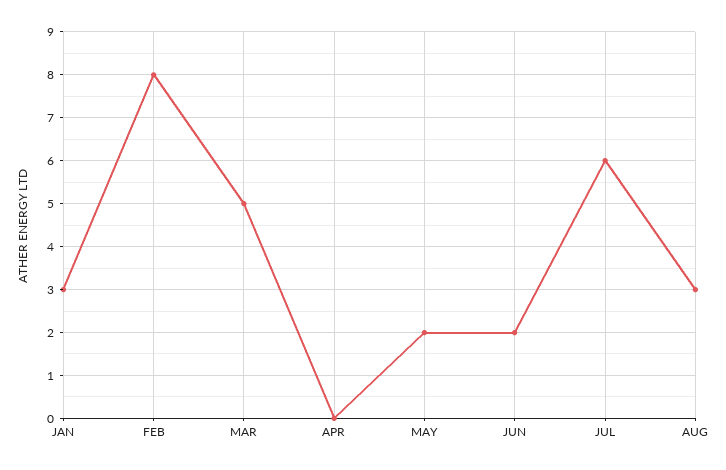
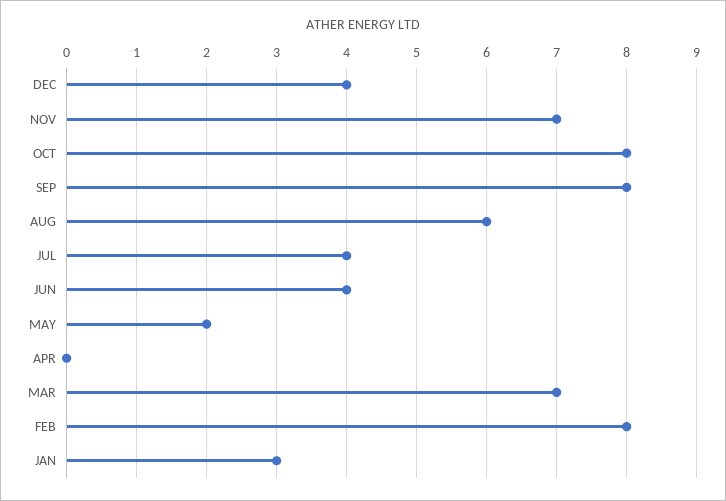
MAR: 5 -> 7
JUN: 2 -> 4
JUL: 6 -> 4
AUG: 3 -> 6
DEC: none -> 4
NOV: none -> 7
OCT: none -> 8
SEP: none -> 8

